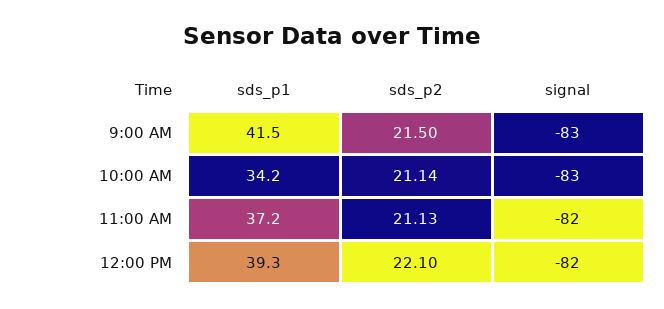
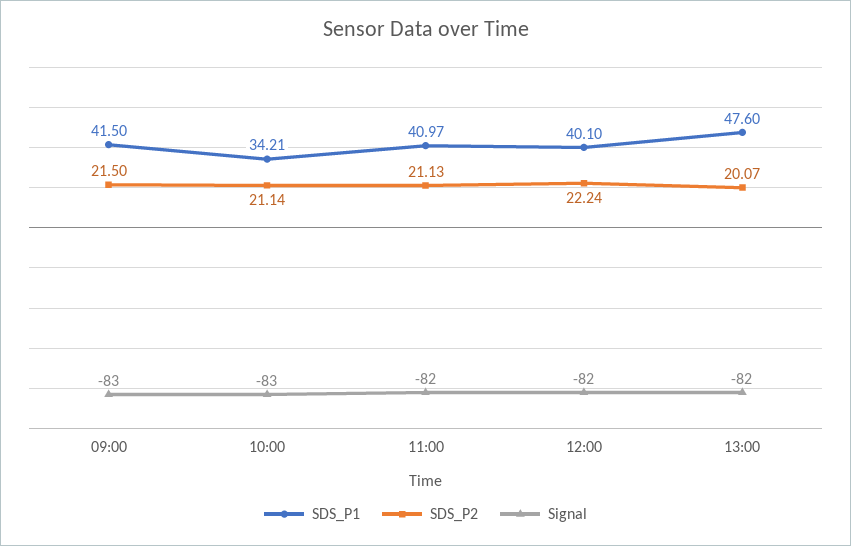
sds_p1, 11:00 AM: 37.2 -> 40.97
sds_p1, 12:00 PM: 39.3 -> 40.1
sds_p2, 12:00 PM: 22.1 -> 22.24
sds_p1, 13:00: none -> 47.6
sds_p2, 13:00: none -> 20.07
signal, 13:00: none -> -82

